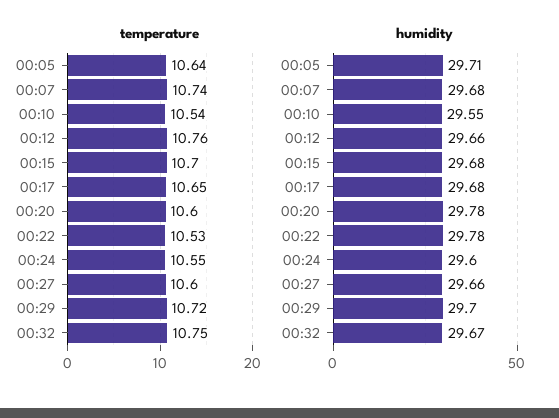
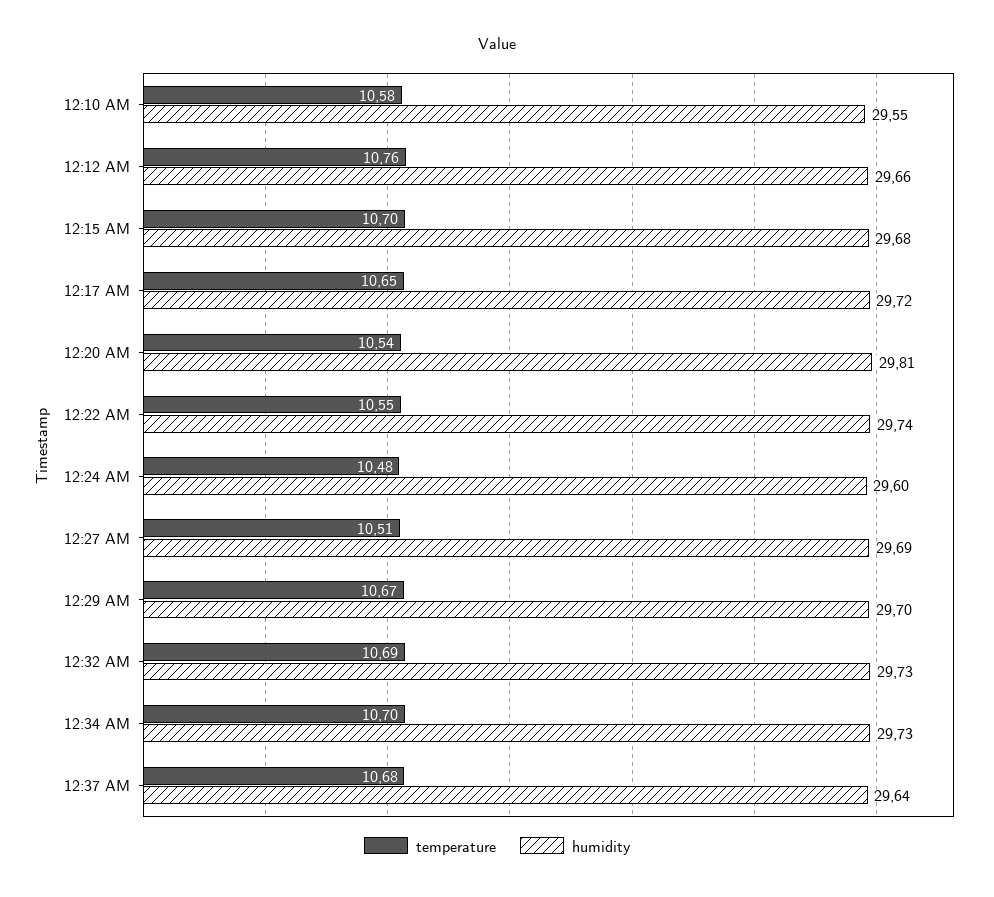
temperature, 00:05: 10.64 -> none
temperature, 00:07: 10.74 -> none
temperature, 00:10: 10.54 -> 10.58
temperature, 00:20: 10.6 -> 10.54
temperature, 00:22: 10.53 -> 10.55
temperature, 00:24: 10.55 -> 10.48
temperature, 00:27: 10.6 -> 10.51
temperature, 00:29: 10.72 -> 10.67
temperature, 00:32: 10.75 -> 10.69
humidity, 00:05: 29.71 -> none
humidity, 00:07: 29.68 -> none
humidity, 00:17: 29.68 -> 29.72
humidity, 00:20: 29.78 -> 29.81
humidity, 00:22: 29.78 -> 29.74
humidity, 00:27: 29.66 -> 29.69
humidity, 00:32: 29.67 -> 29.73
temperature, 12:34 AM: none -> 10.7
humidity, 12:34 AM: none -> 29.73
temperature, 12:37 AM: none -> 10.68
humidity, 12:37 AM: none -> 29.64

